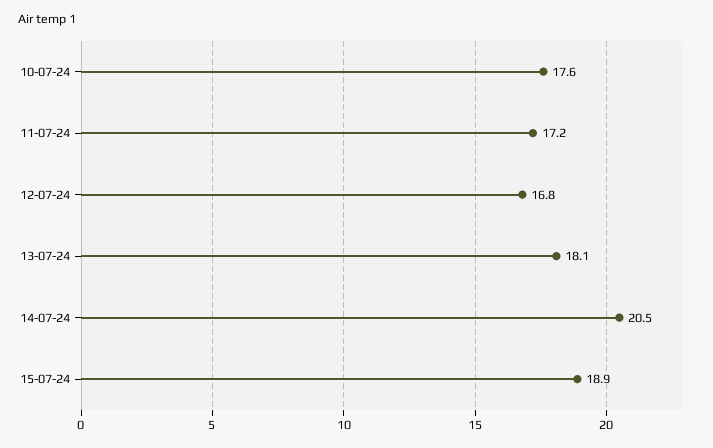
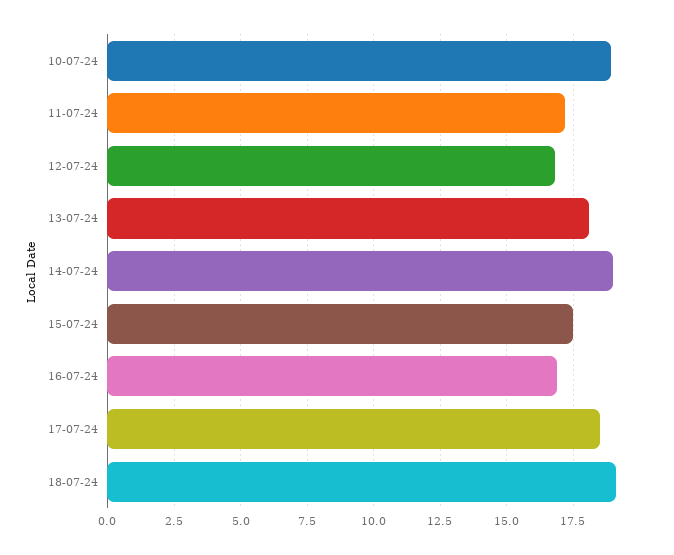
10-07-24: 17.6 -> 19
14-07-24: 20.5 -> 19
15-07-24: 18.9 -> 17.5
16-07-24: none -> 17
17-07-24: none -> 18.5
18-07-24: none -> 19

